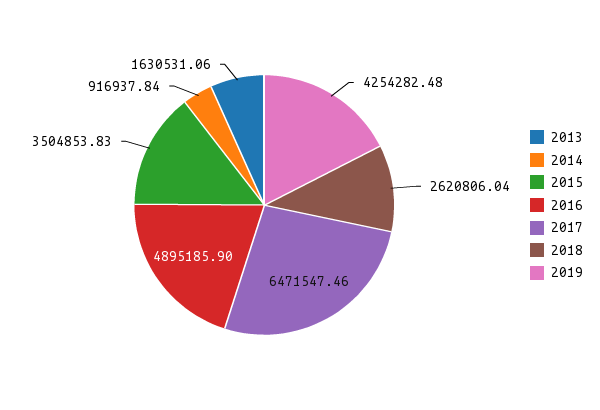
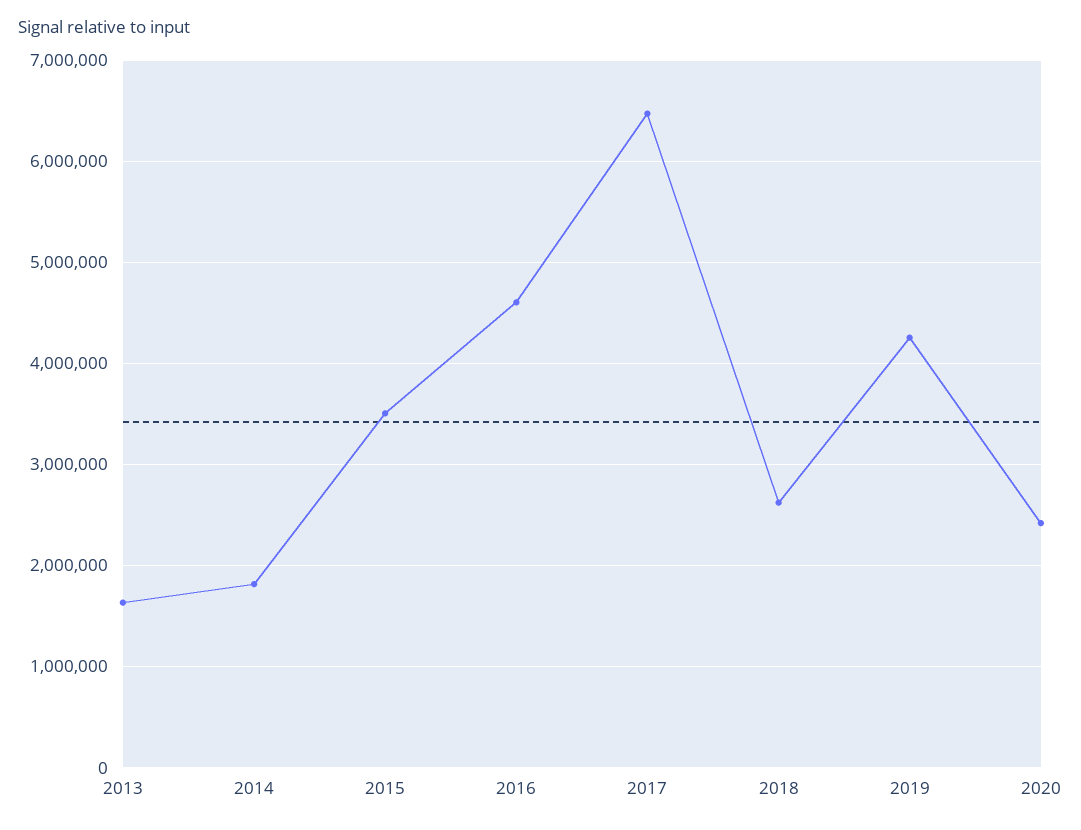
2014: 916937.84 -> 1800000
2016: 4895185.9 -> 4600000
2020: none -> 2400000

